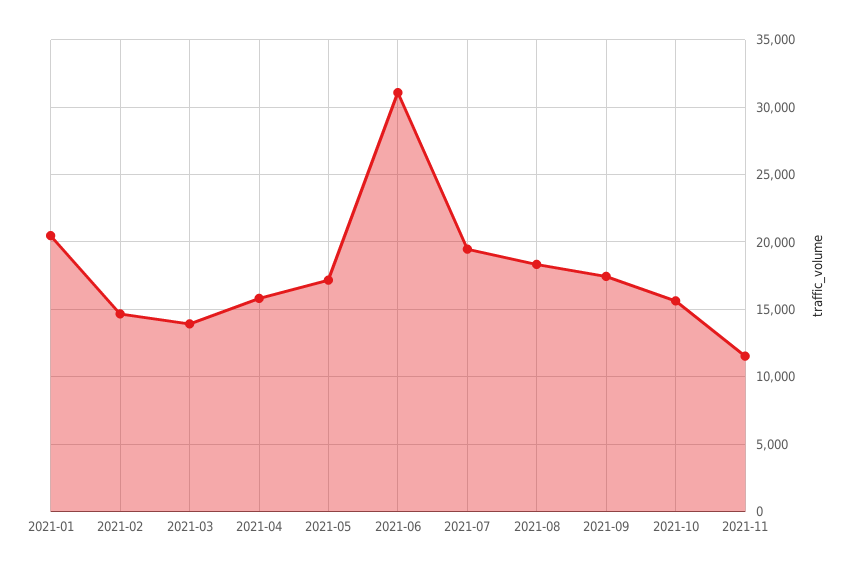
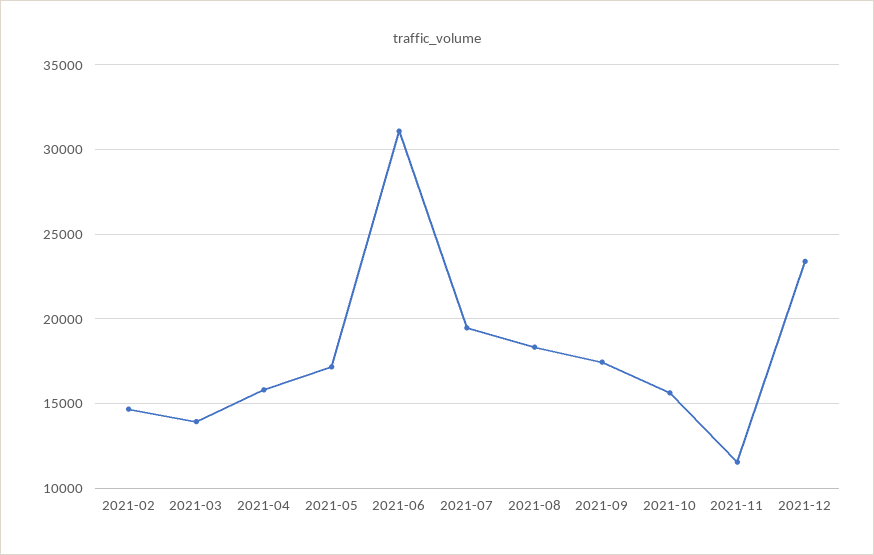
2021-01: 20500 -> none
2021-12: none -> 23500

